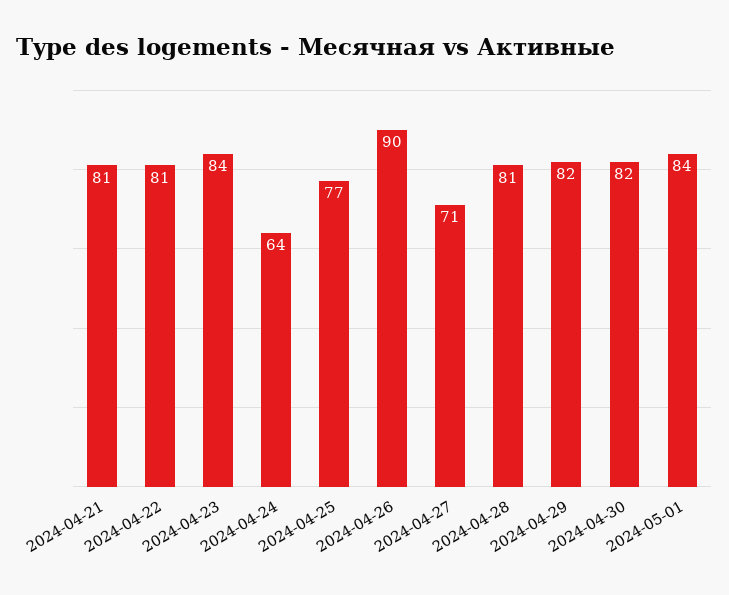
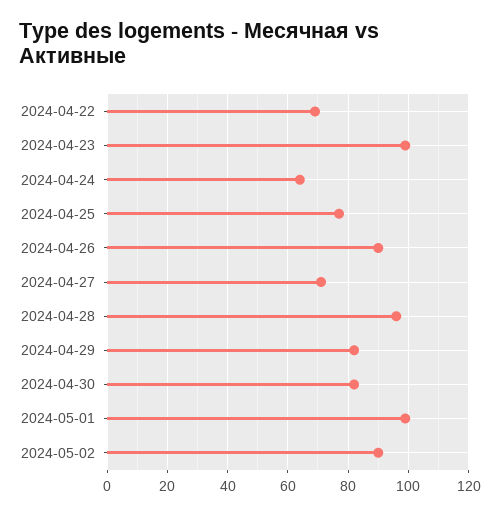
2024-04-21: 81 -> none
2024-04-22: 81 -> 70
2024-04-23: 84 -> 100
2024-04-28: 81 -> 95
2024-05-01: 84 -> 100
2024-05-02: none -> 90

